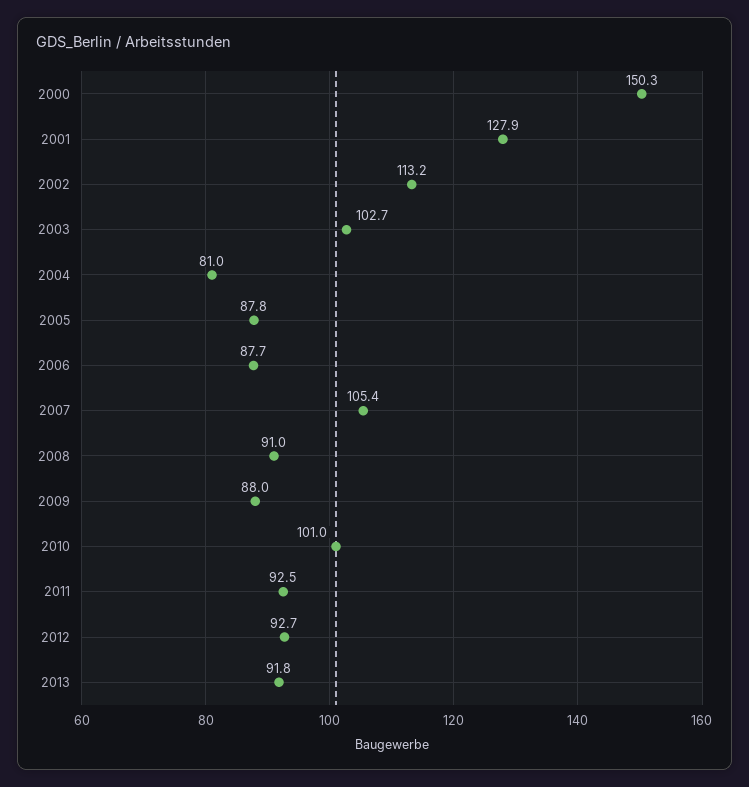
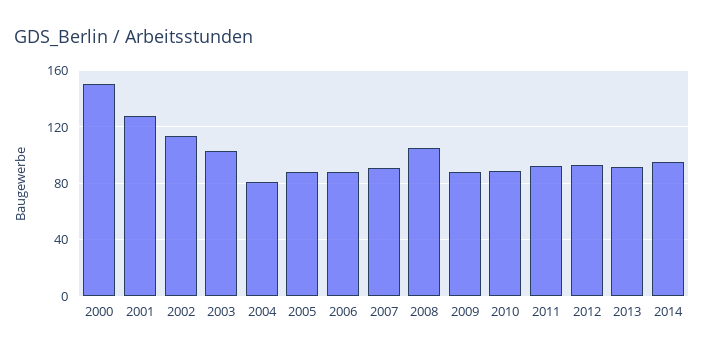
2007: 105.4 -> 90
2008: 91 -> 105
2010: 101 -> 90
2014: none -> 95

